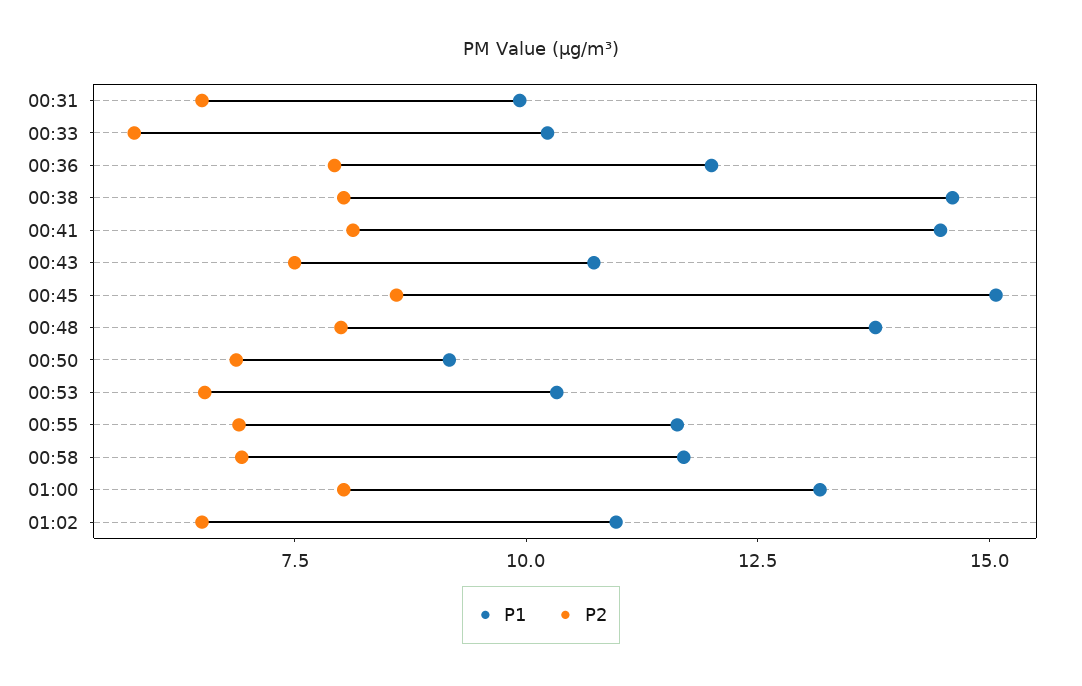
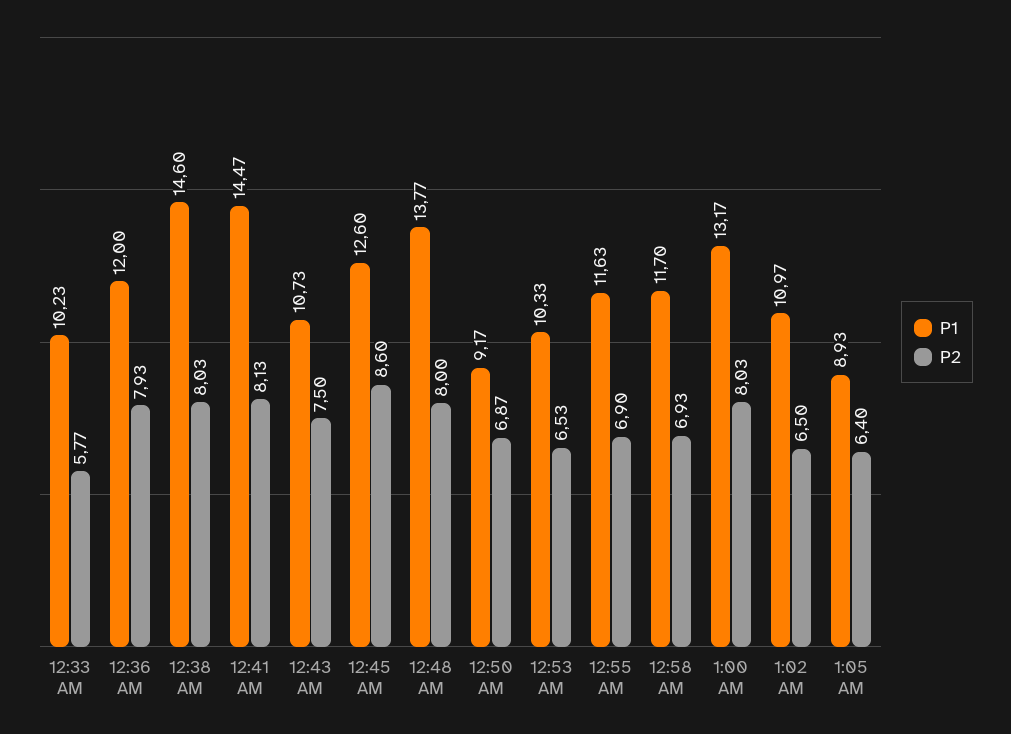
P1, 00:31: 10 -> none
P2, 00:31: 6.5 -> none
P1, 00:45: 15 -> 12.6
P1, 1:05 AM: none -> 8.93
P2, 1:05 AM: none -> 6.4

